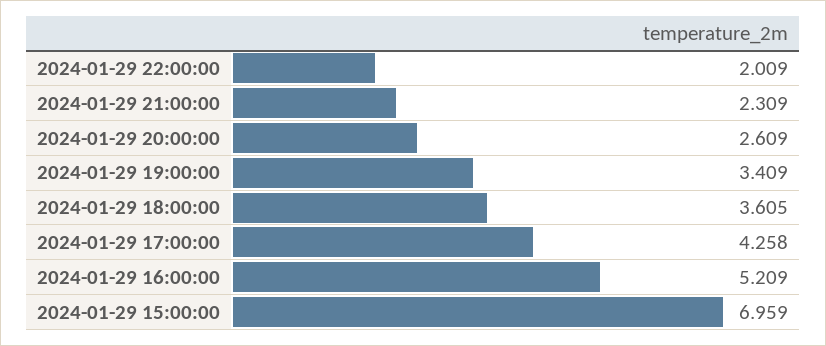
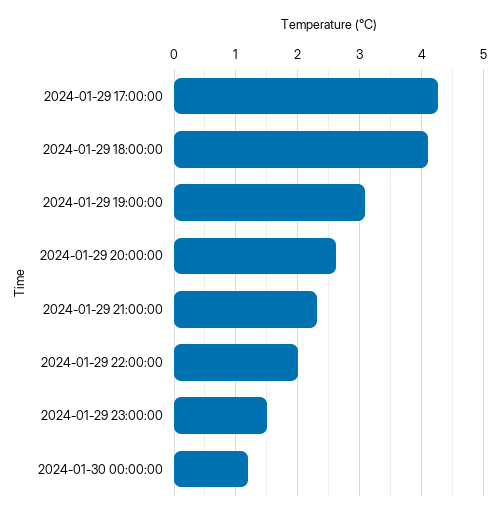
2024-01-29 19:00:00: 3.409 -> 3.1
2024-01-29 18:00:00: 3.605 -> 4.1
2024-01-29 16:00:00: 5.209 -> none
2024-01-29 15:00:00: 6.959 -> none
2024-01-29 23:00:00: none -> 1.5
2024-01-30 00:00:00: none -> 1.2

